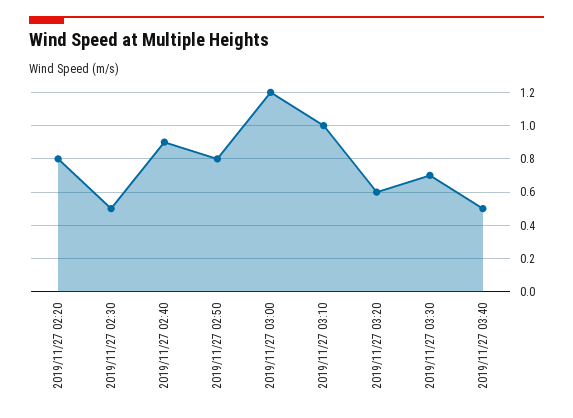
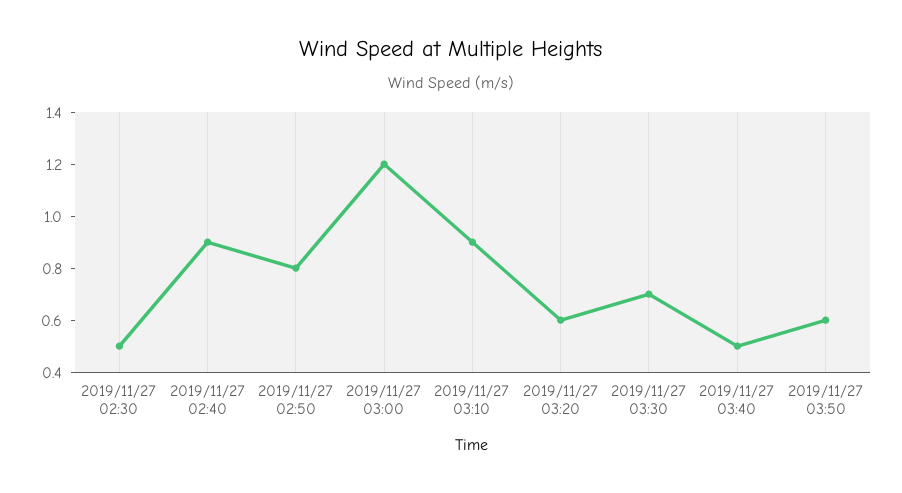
2019/11/27 02:20: 0.8 -> none
2019/11/27 03:10: 1 -> 0.9
2019/11/27 03:50: none -> 0.6

